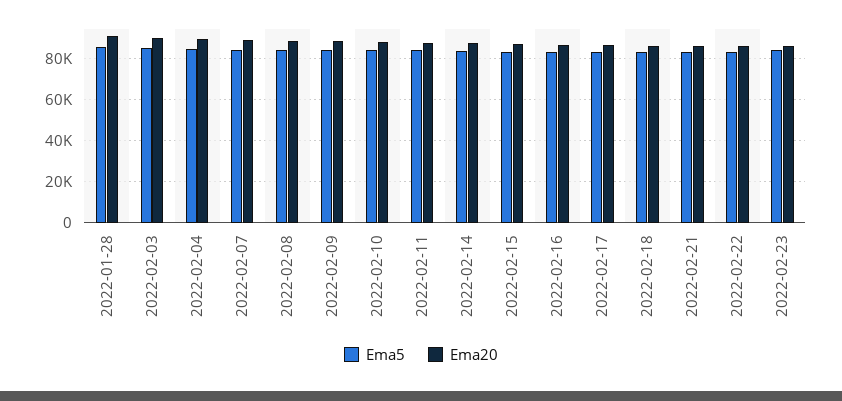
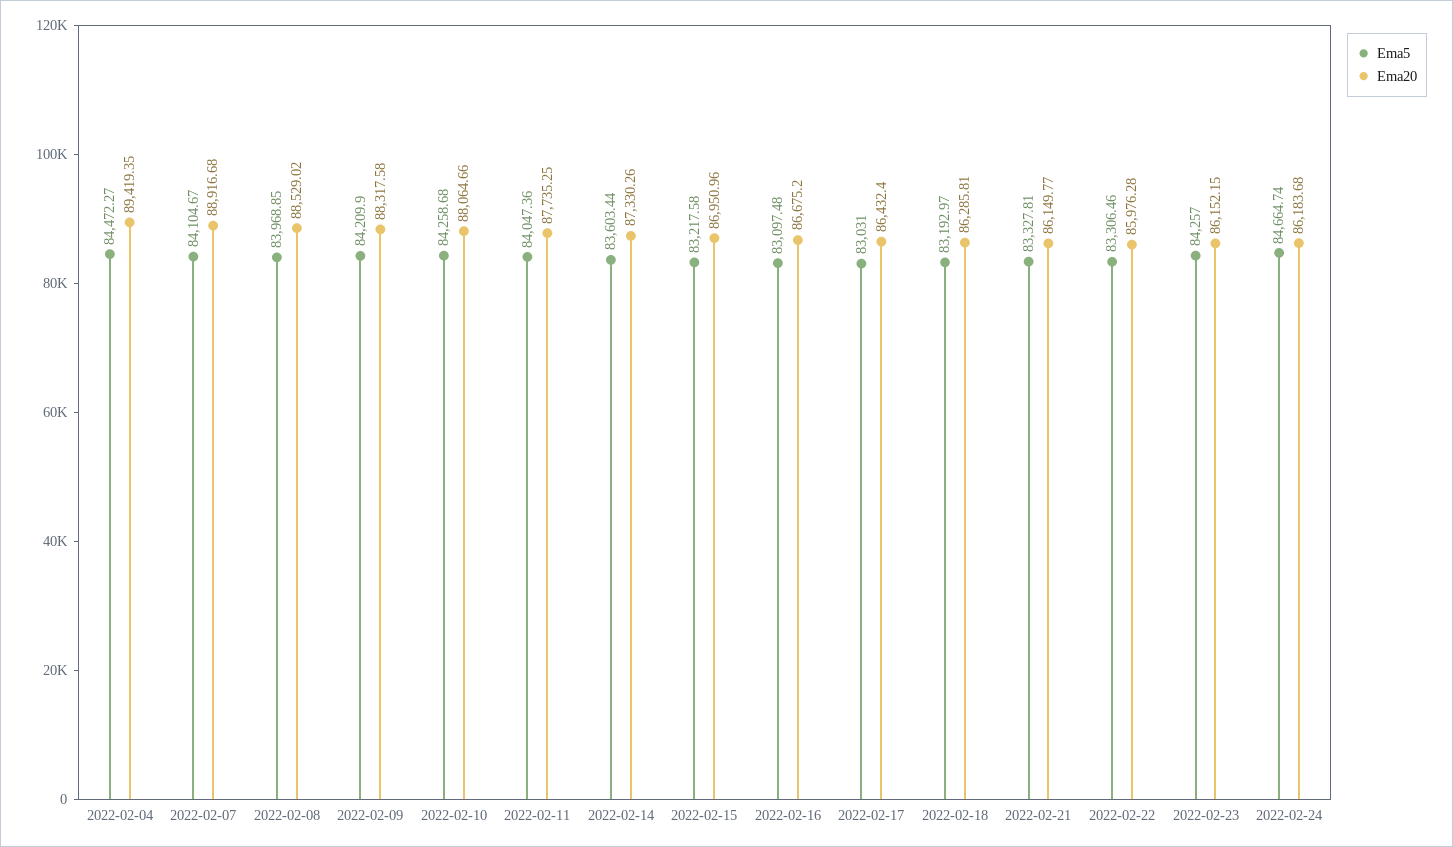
Ema5, 2022-01-28: 85000 -> none
Ema20, 2022-01-28: 90000 -> none
Ema5, 2022-02-03: 85000 -> none
Ema20, 2022-02-03: 90000 -> none
Ema5, 2022-02-24: none -> 84664.74
Ema20, 2022-02-24: none -> 86183.68

